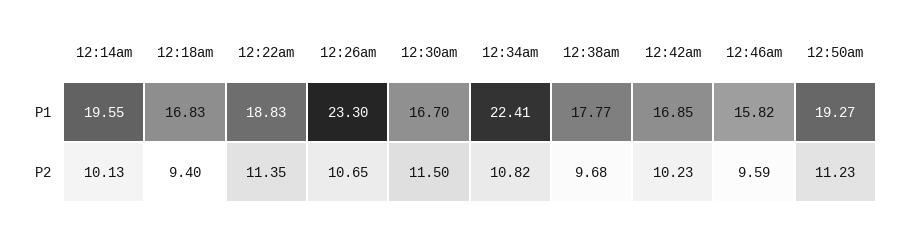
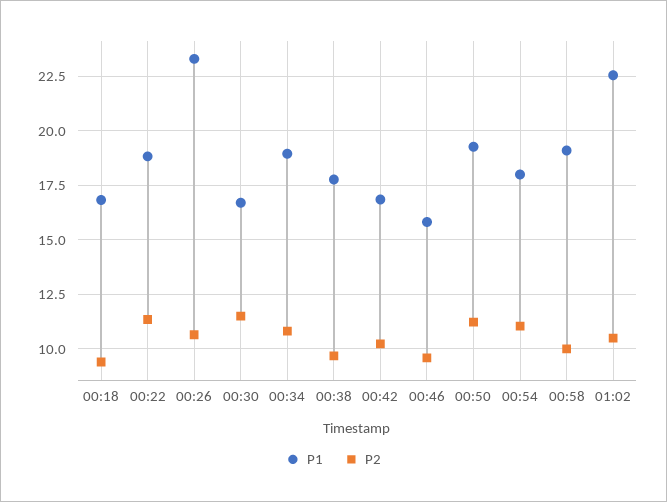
P1, 12:14am: 19.55 -> none
P1, 12:34am: 22.41 -> 19
P2, 12:14am: 10.13 -> none
P1, 00:54: none -> 18
P2, 00:54: none -> 11
P1, 00:58: none -> 19
P2, 00:58: none -> 10
P1, 01:02: none -> 22.5
P2, 01:02: none -> 10.5

